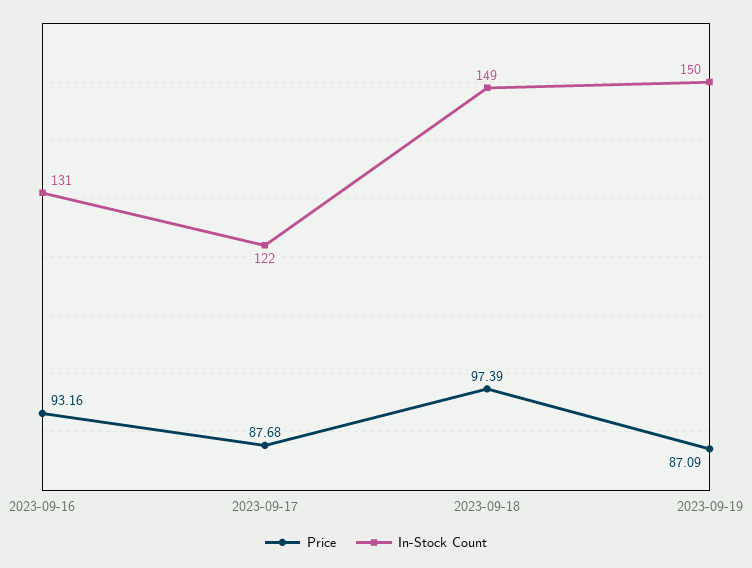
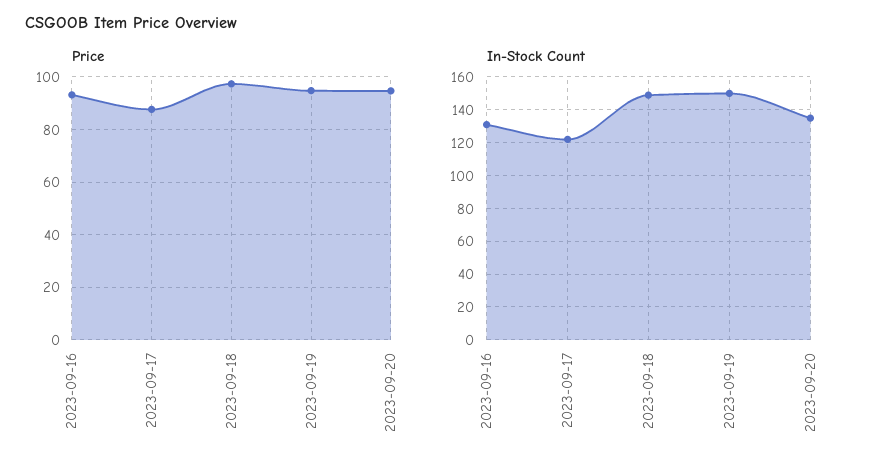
Price, 2023-09-19: 87.09 -> 95
Price, 2023-09-20: none -> 95
In-Stock Count, 2023-09-20: none -> 135

